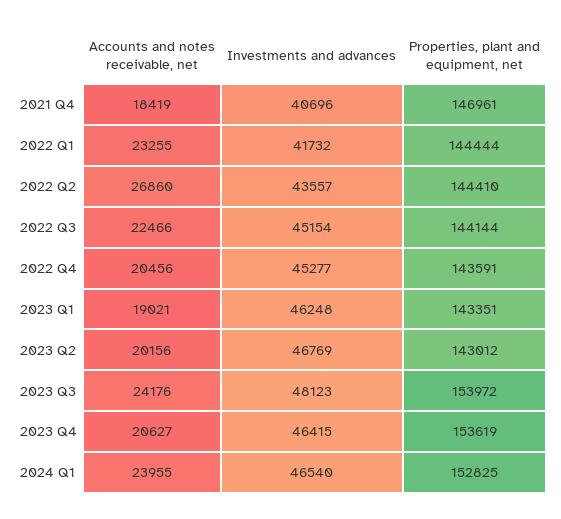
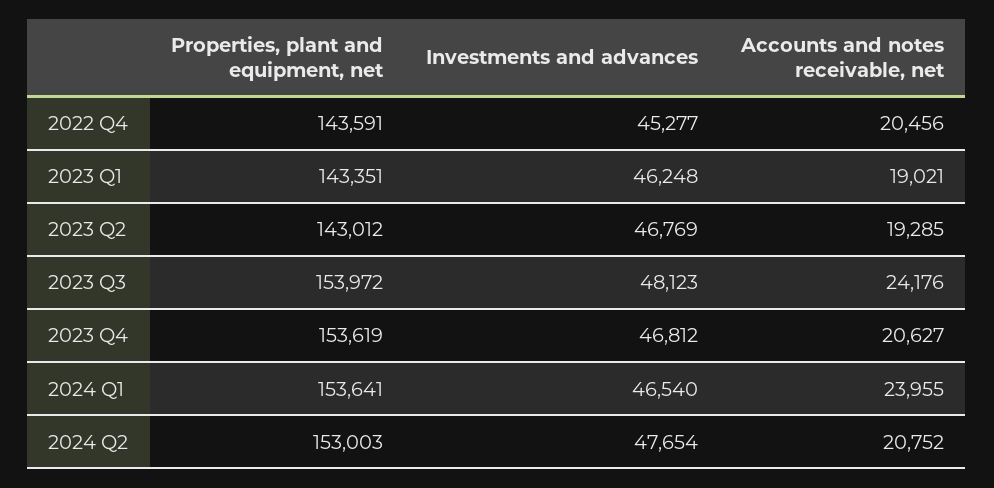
Accounts and notes receivable, net, 2021 Q4: 18419 -> none
Investments and advances, 2021 Q4: 40696 -> none
Properties, plant and equipment, net, 2021 Q4: 146961 -> none
Accounts and notes receivable, net, 2022 Q1: 23255 -> none
Investments and advances, 2022 Q1: 41732 -> none
Properties, plant and equipment, net, 2022 Q1: 144444 -> none
Accounts and notes receivable, net, 2022 Q2: 26860 -> none
Investments and advances, 2022 Q2: 43557 -> none
Properties, plant and equipment, net, 2022 Q2: 144410 -> none
Accounts and notes receivable, net, 2022 Q3: 22466 -> none
Investments and advances, 2022 Q3: 45154 -> none
Properties, plant and equipment, net, 2022 Q3: 144144 -> none
Accounts and notes receivable, net, 2023 Q2: 20156 -> 19285
Investments and advances, 2023 Q4: 46415 -> 46812
Properties, plant and equipment, net, 2024 Q1: 152825 -> 153641
Properties, plant and equipment, net, 2024 Q2: none -> 153003
Investments and advances, 2024 Q2: none -> 47654
Accounts and notes receivable, net, 2024 Q2: none -> 20752

